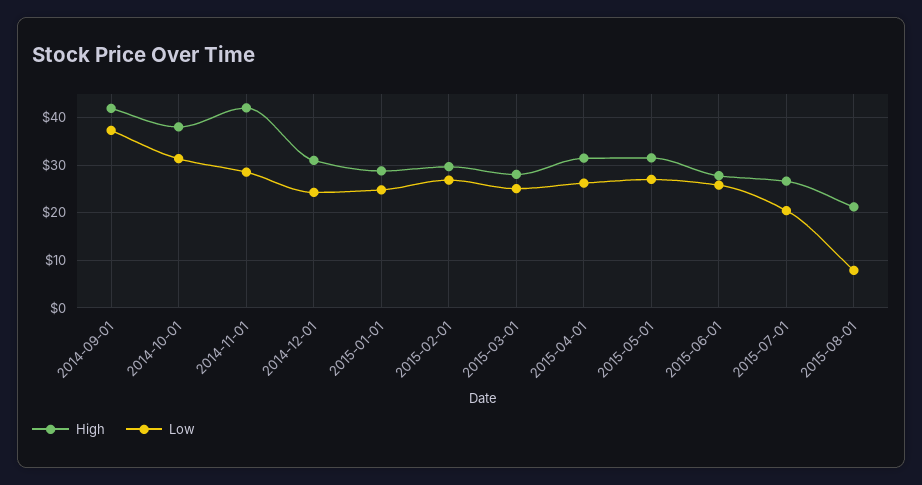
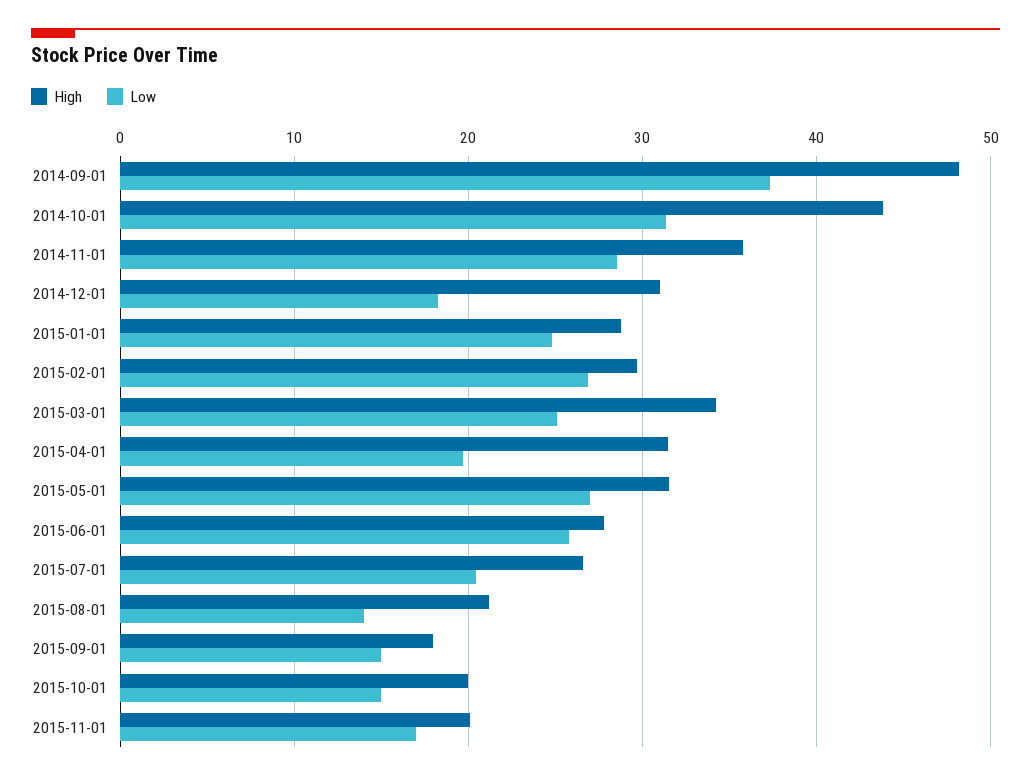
High, 2014-09-01: 42 -> 48
High, 2014-10-01: 38 -> 44
High, 2014-11-01: 42 -> 36
Low, 2014-12-01: 24 -> 18
High, 2015-03-01: 28 -> 34
Low, 2015-04-01: 26 -> 20
Low, 2015-08-01: 8 -> 14
High, 2015-09-01: none -> 18
Low, 2015-09-01: none -> 15
High, 2015-10-01: none -> 20
Low, 2015-10-01: none -> 15
High, 2015-11-01: none -> 20
Low, 2015-11-01: none -> 17

